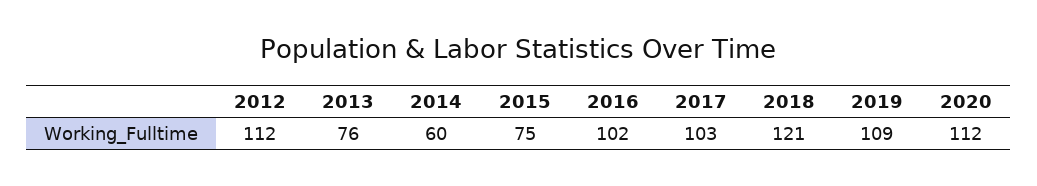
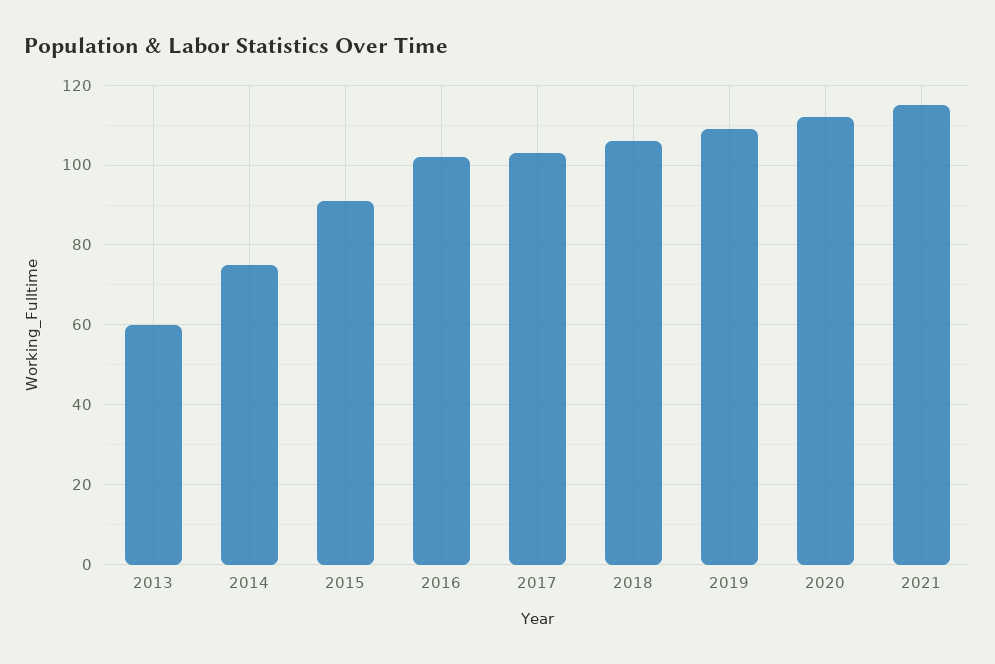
2012: 112 -> none
2013: 76 -> 60
2014: 60 -> 75
2015: 75 -> 90
2018: 121 -> 105
2021: none -> 115

